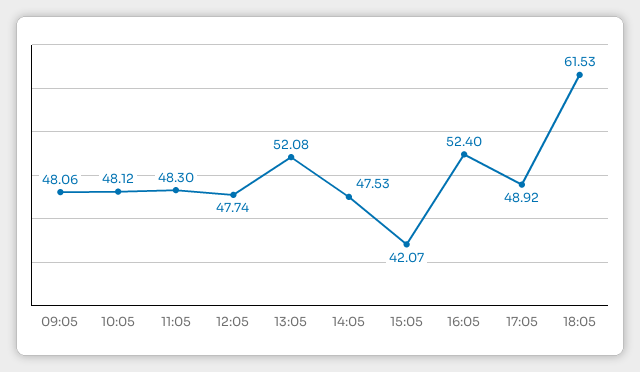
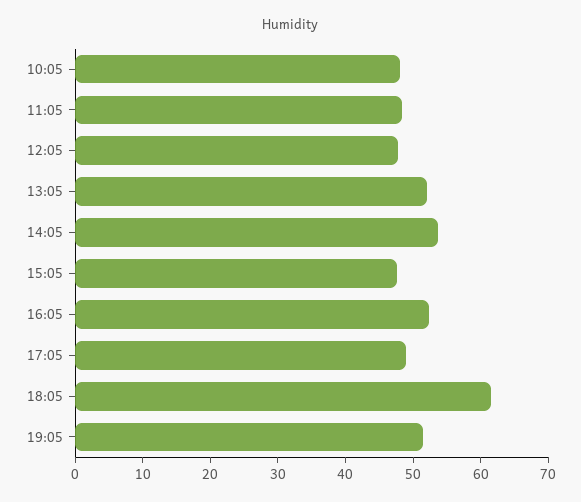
09:05: 48.06 -> none
14:05: 47.53 -> 54
15:05: 42.07 -> 48
19:05: none -> 52

